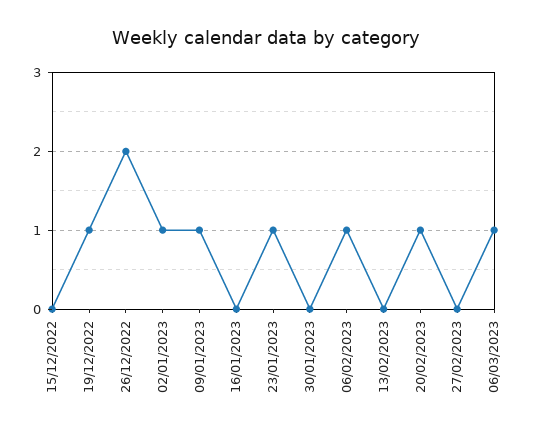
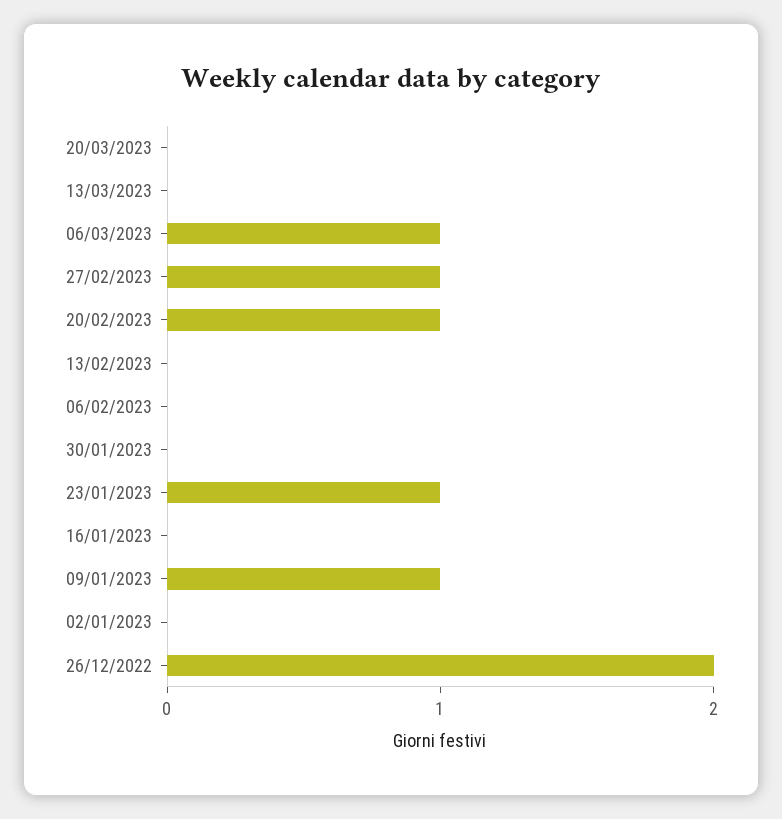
15/12/2022: 0 -> none
19/12/2022: 1 -> none
02/01/2023: 1 -> 0
06/02/2023: 1 -> 0
27/02/2023: 0 -> 1
20/03/2023: none -> 0
13/03/2023: none -> 0

